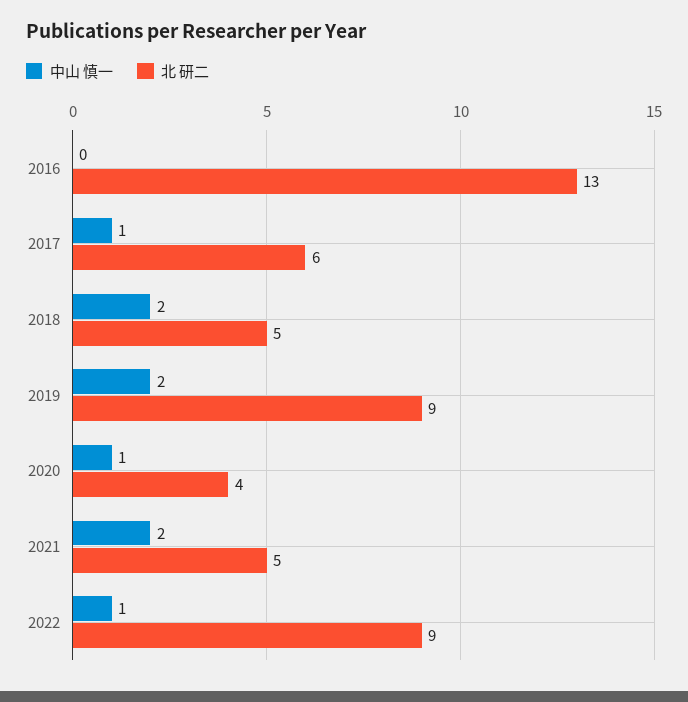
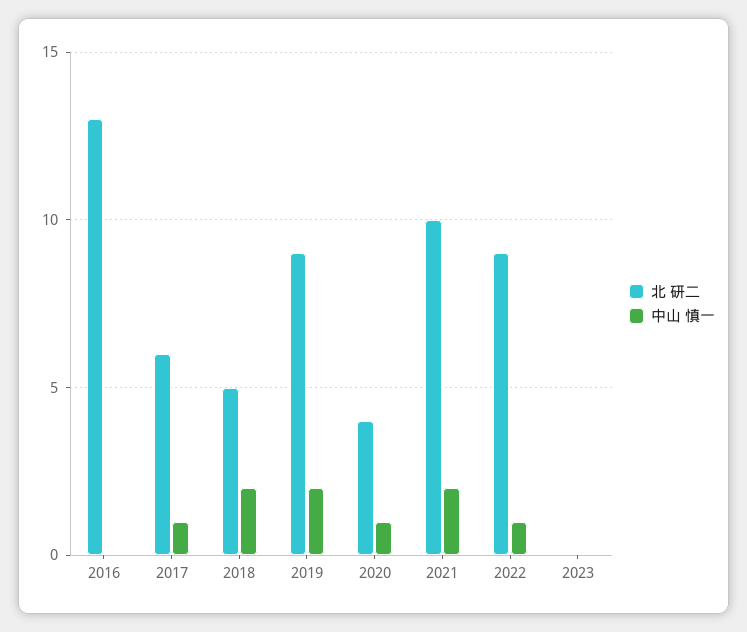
北 研二, 2021: 5 -> 10
北 研二, 2023: none -> 0
中山 慎一, 2023: none -> 0

